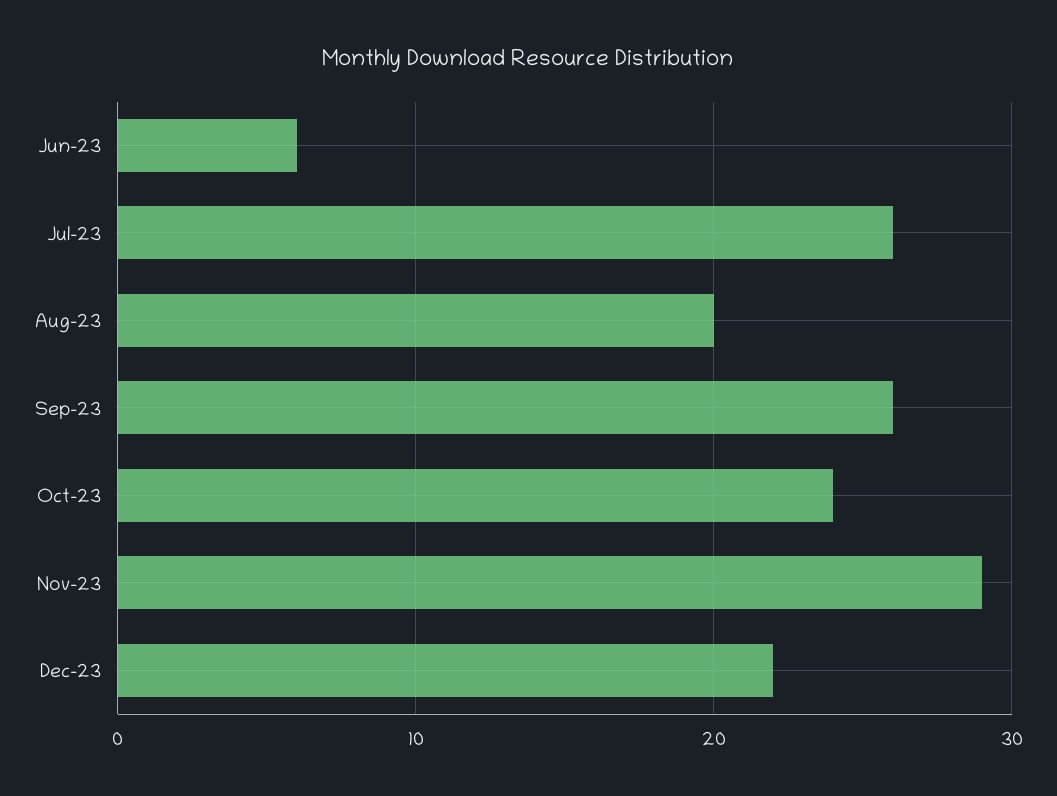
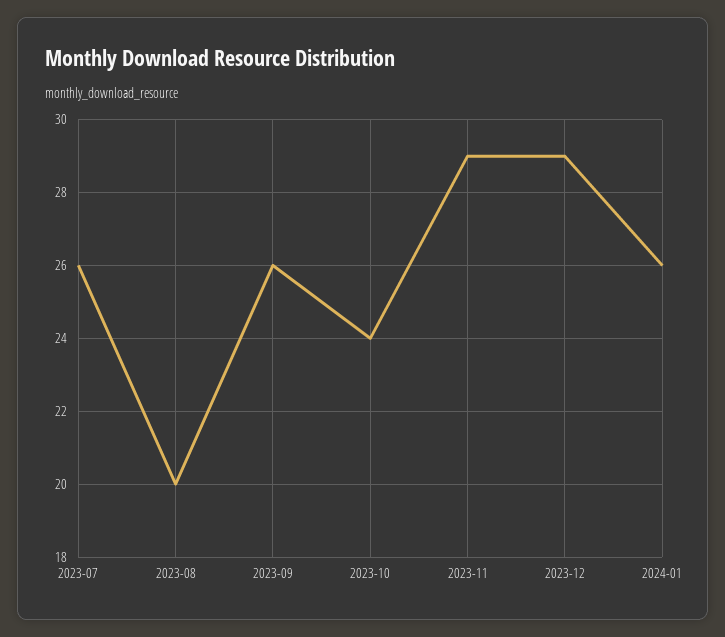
Jun-23: 6 -> none
Dec-23: 22 -> 29
2024-01: none -> 26

